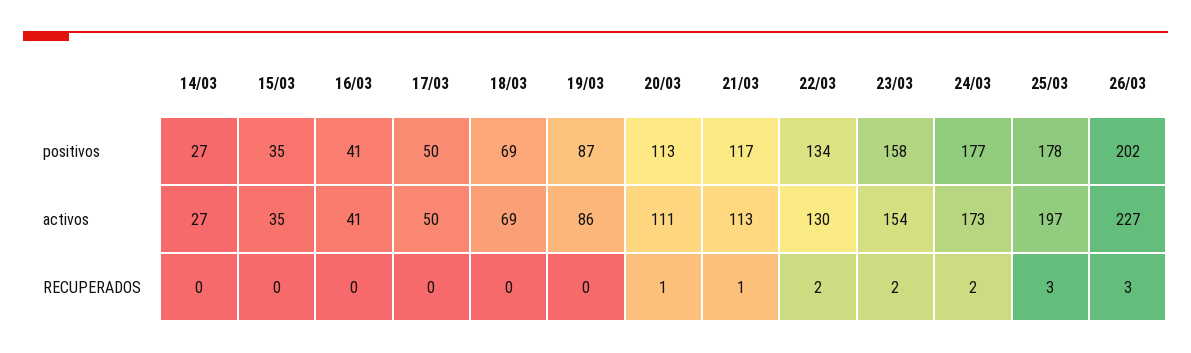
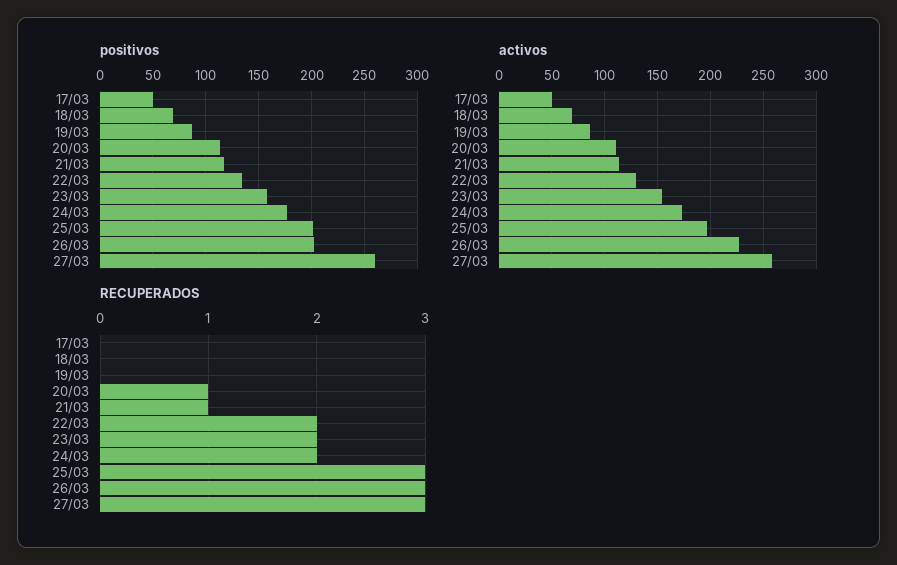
positivos, 14/03: 27 -> none
positivos, 15/03: 35 -> none
positivos, 16/03: 41 -> none
positivos, 25/03: 178 -> 200
activos, 14/03: 27 -> none
activos, 15/03: 35 -> none
activos, 16/03: 41 -> none
RECUPERADOS, 14/03: 0 -> none
RECUPERADOS, 15/03: 0 -> none
RECUPERADOS, 16/03: 0 -> none
positivos, 27/03: none -> 260
activos, 27/03: none -> 260
RECUPERADOS, 27/03: none -> 3

